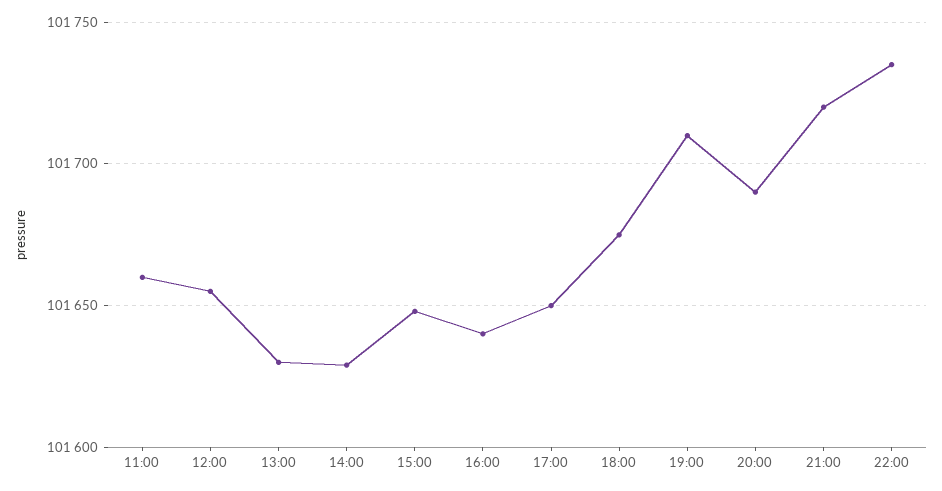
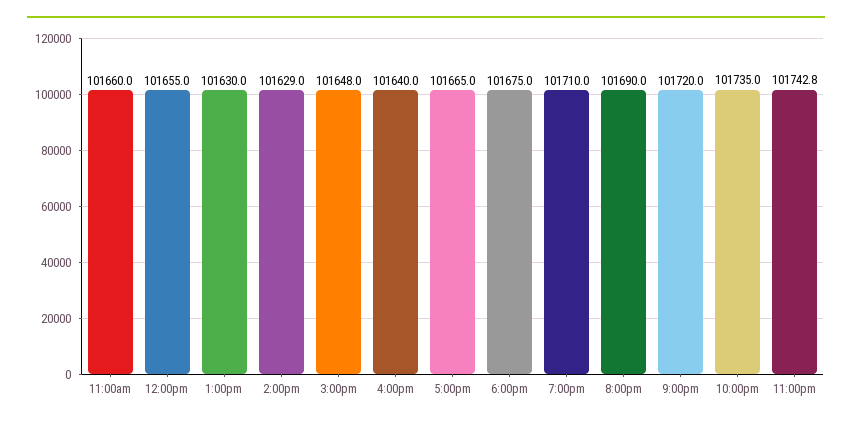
17:00: 101650 -> 101665
11:00pm: none -> 101742.8

